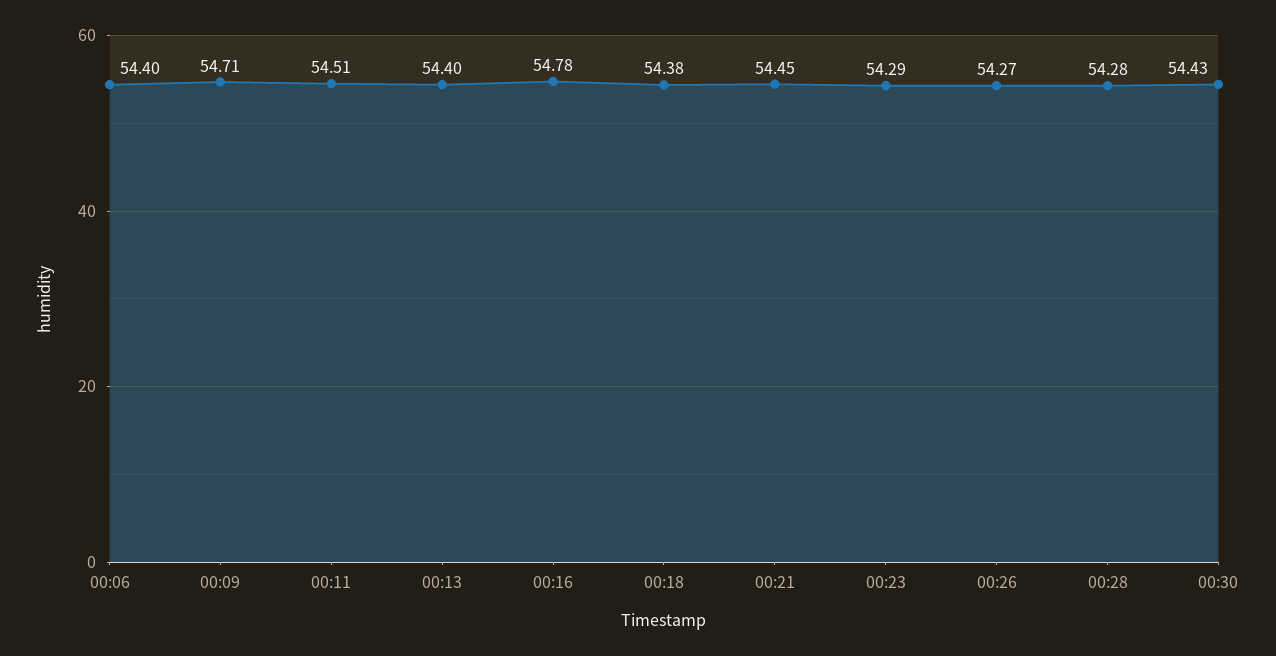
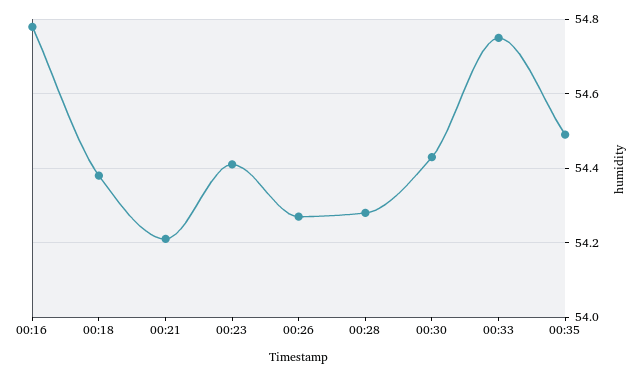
00:06: 54.4 -> none
00:09: 54.71 -> none
00:11: 54.51 -> none
00:13: 54.4 -> none
00:21: 54.45 -> 54.2
00:23: 54.29 -> 54.4
00:33: none -> 54.75
00:35: none -> 54.5

